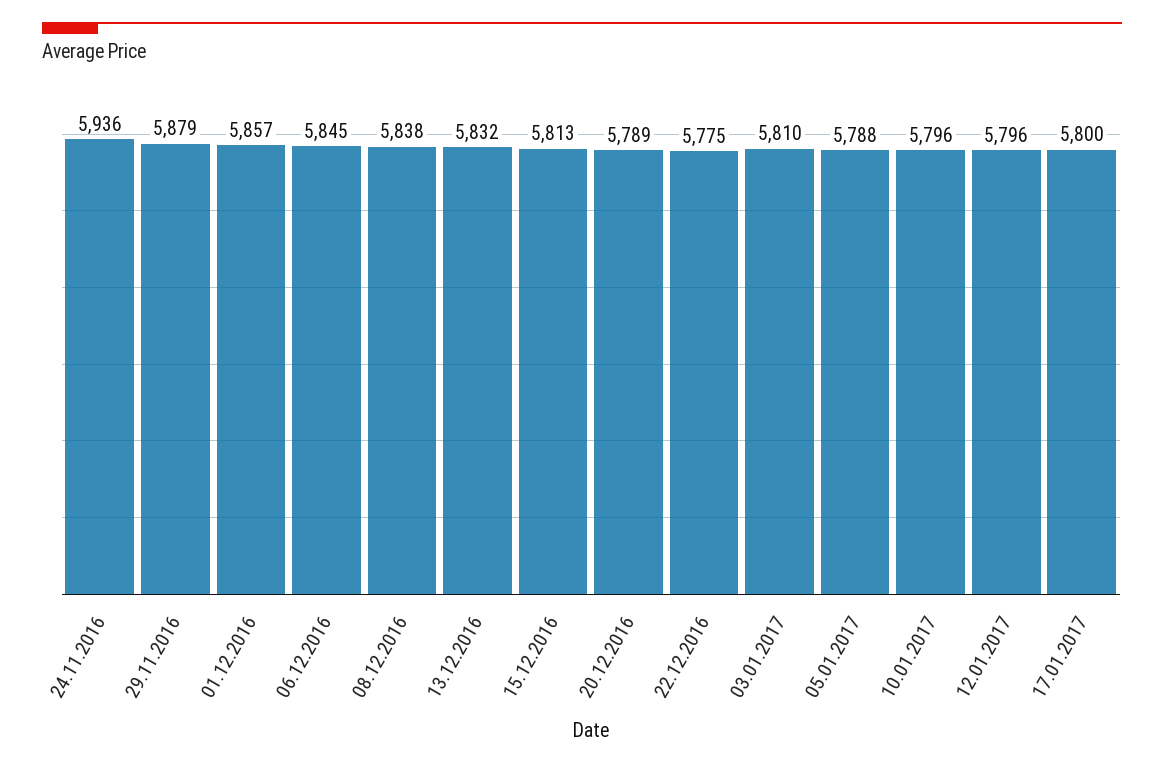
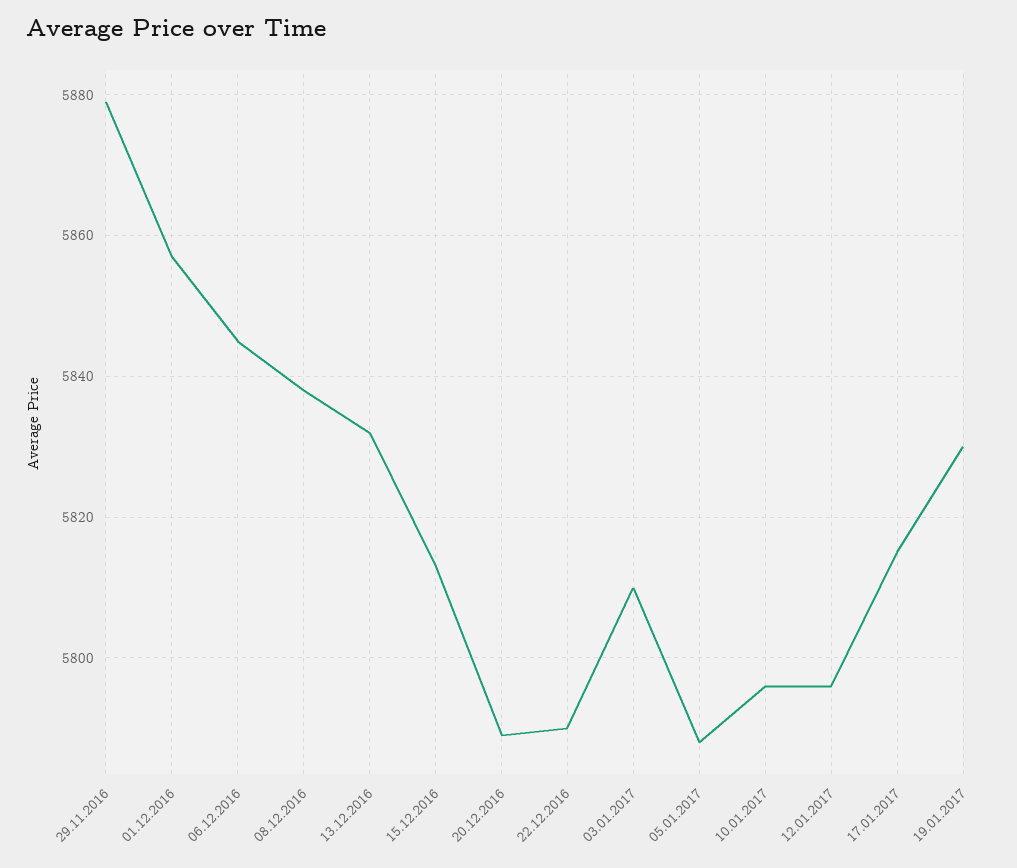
24.11.2016: 5936 -> none
22.12.2016: 5775 -> 5790
17.01.2017: 5800 -> 5815
19.01.2017: none -> 5830

